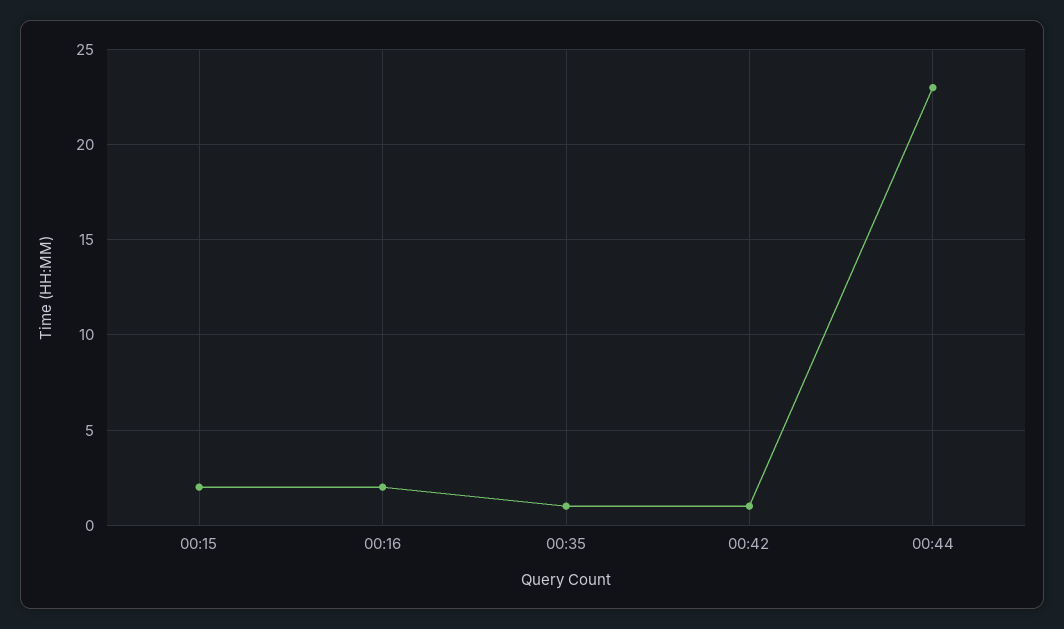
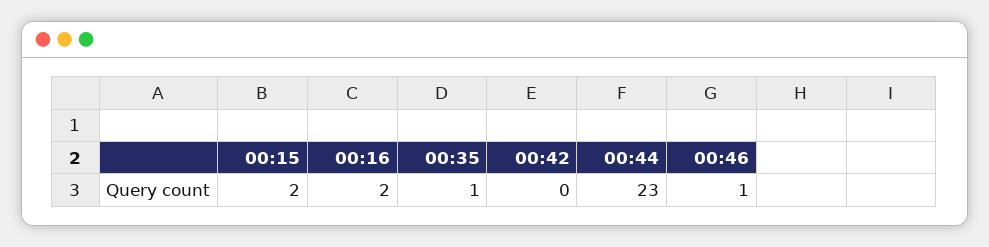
00:42: 1 -> 0
00:46: none -> 1

